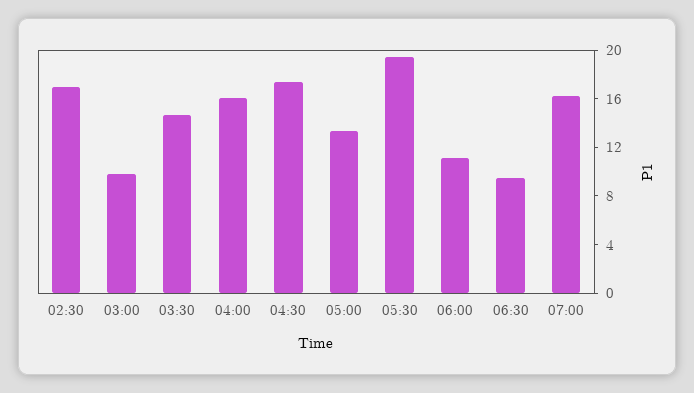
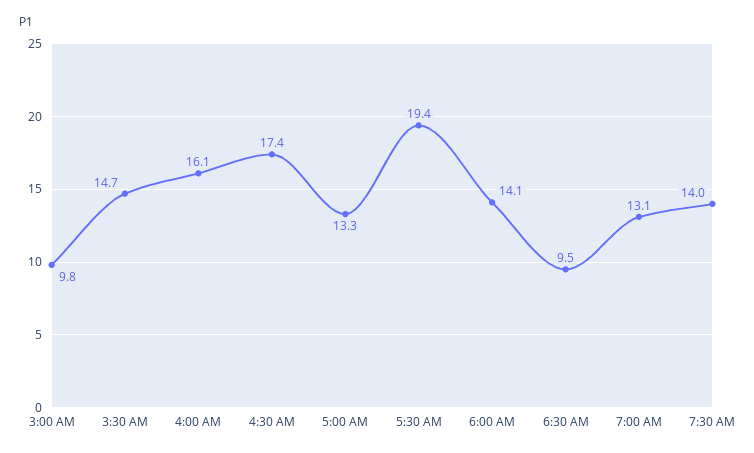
02:30: 17 -> none
06:00: 11 -> 14.1
07:00: 16 -> 13.1
7:30 AM: none -> 14

